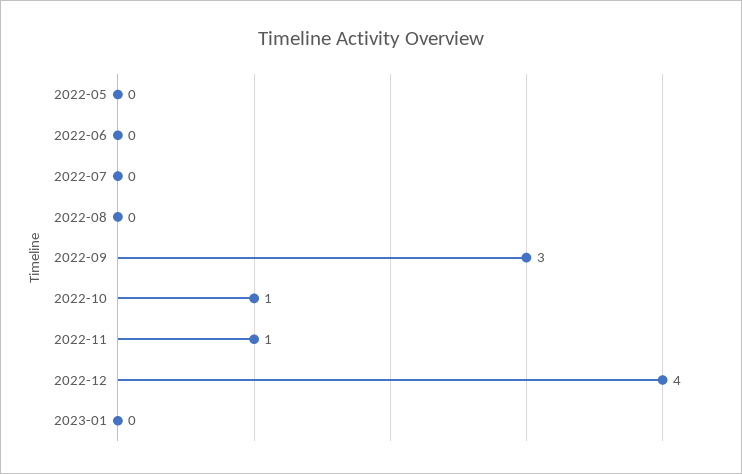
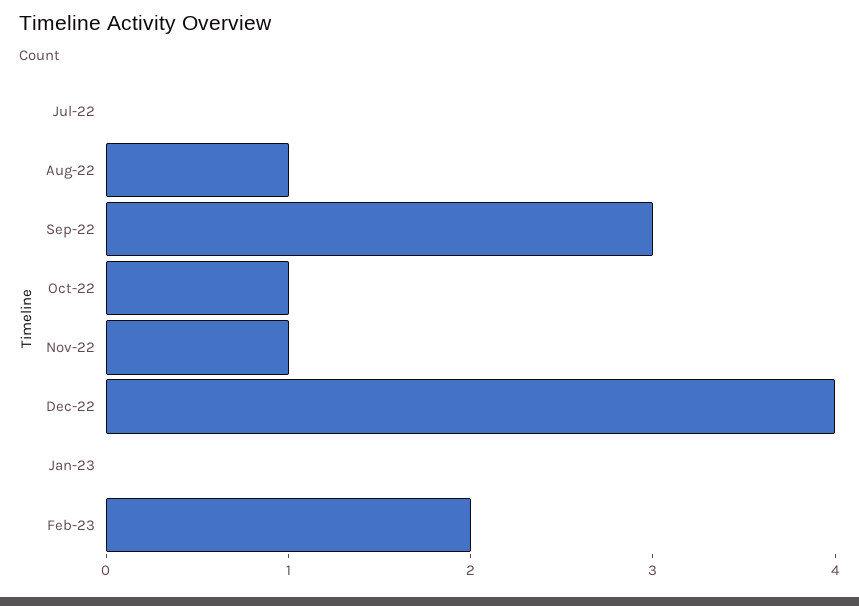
2022-05: 0 -> none
2022-06: 0 -> none
2022-08: 0 -> 1
Feb-23: none -> 2

